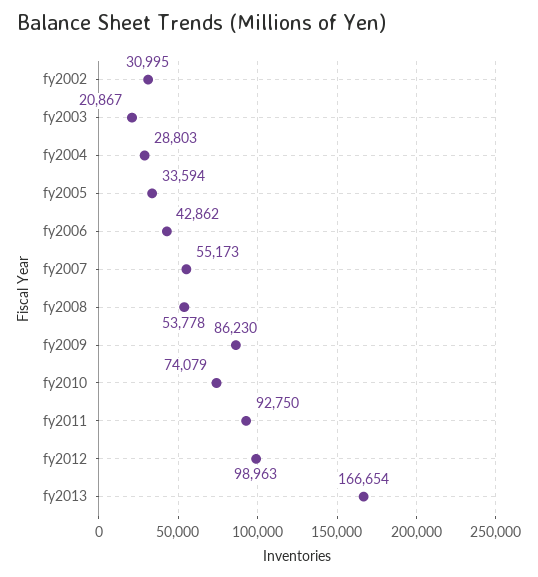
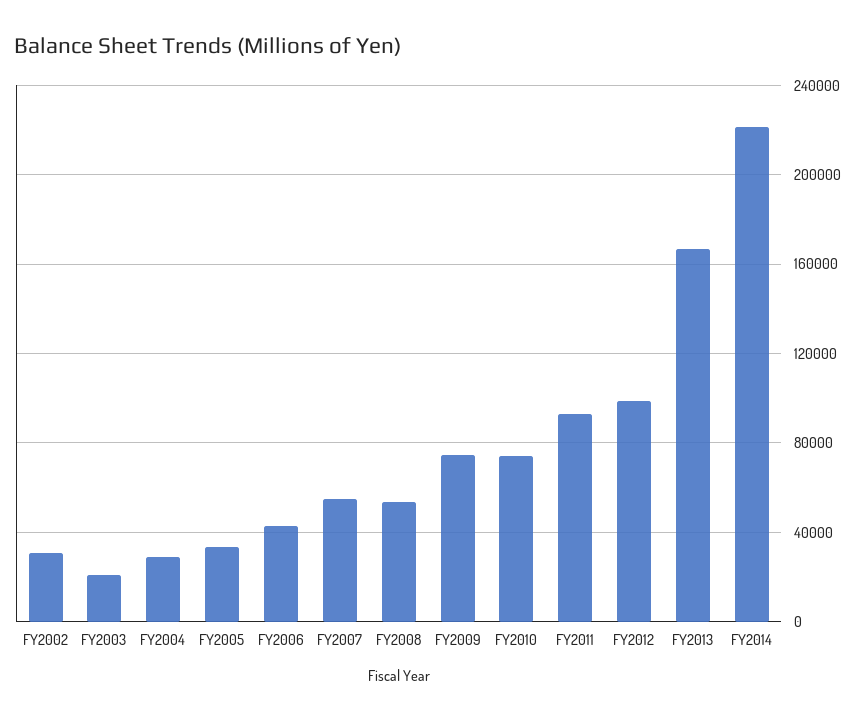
fy2009: 86230 -> 75000
FY2014: none -> 220000

